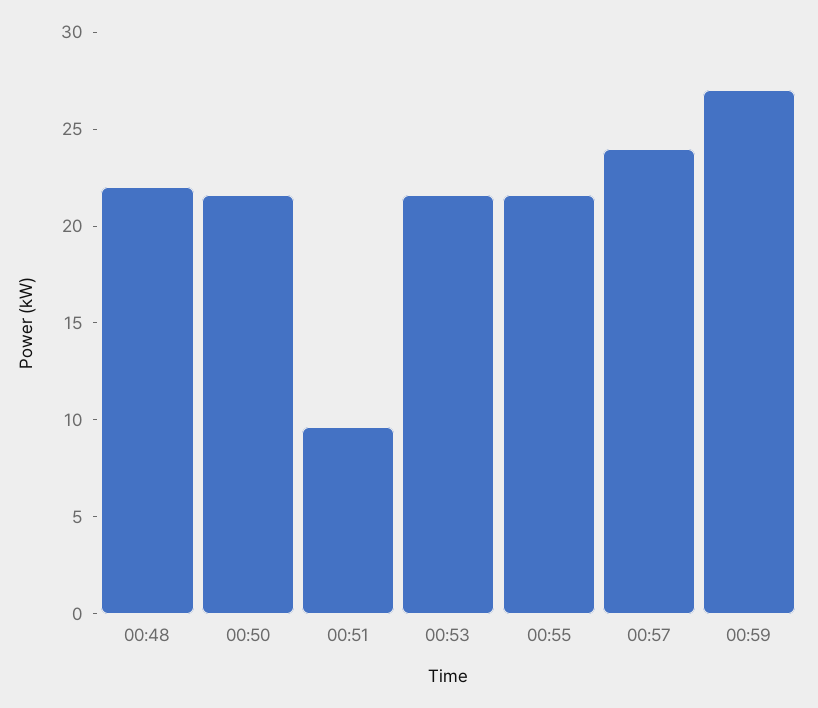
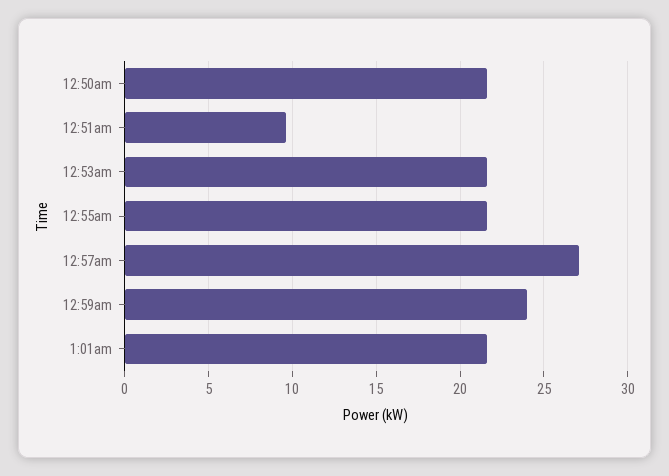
00:48: 22 -> none
00:57: 24 -> 27
00:59: 27 -> 24
1:01am: none -> 21.5

